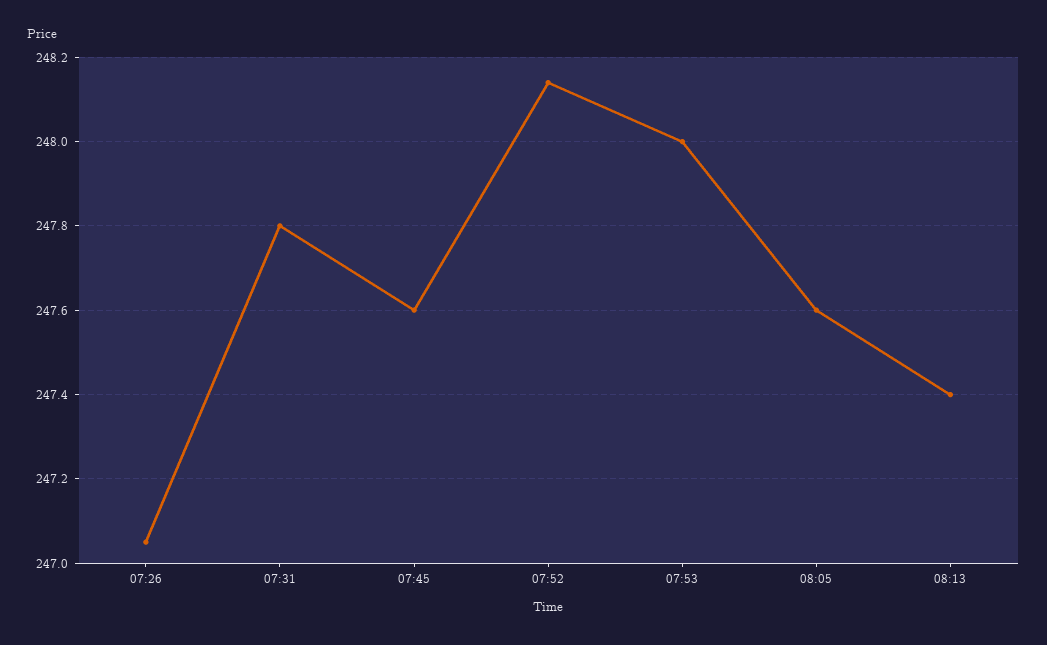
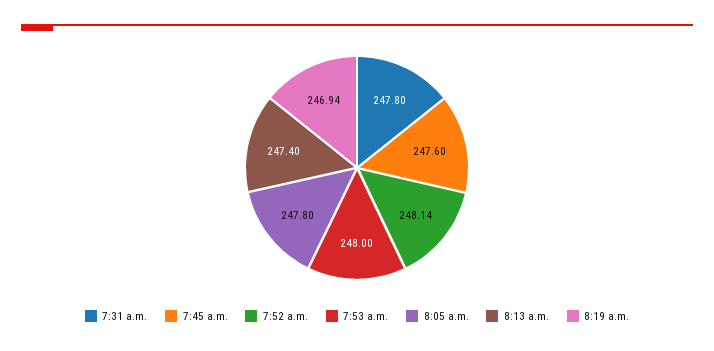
07:26: 247.05 -> none
08:05: 247.6 -> 247.8
8:19 a.m.: none -> 246.94

